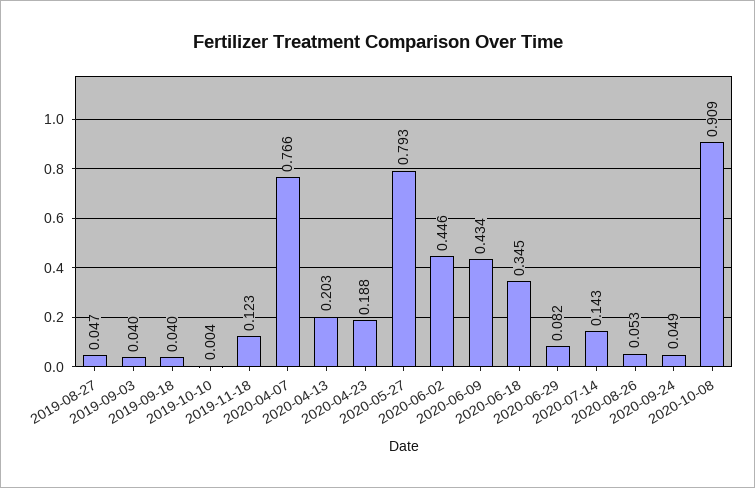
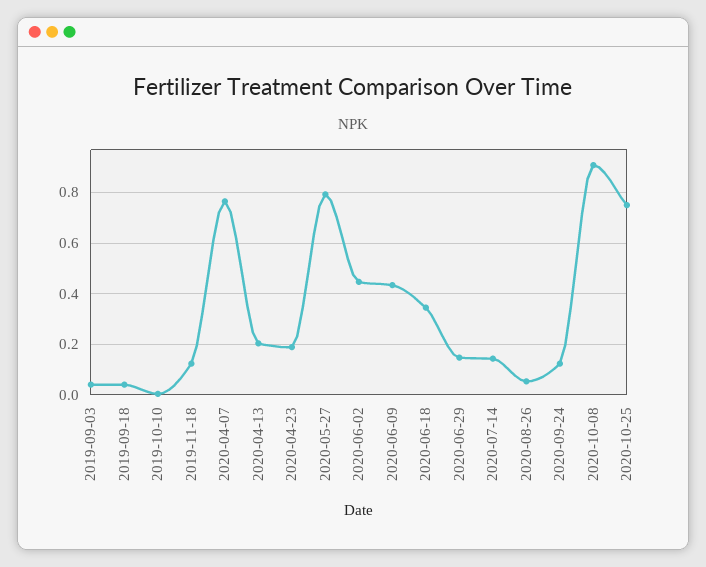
2019-08-27: 0.047 -> none
2020-06-29: 0.082 -> 0.15
2020-09-24: 0.049 -> 0.125
2020-10-25: none -> 0.75

